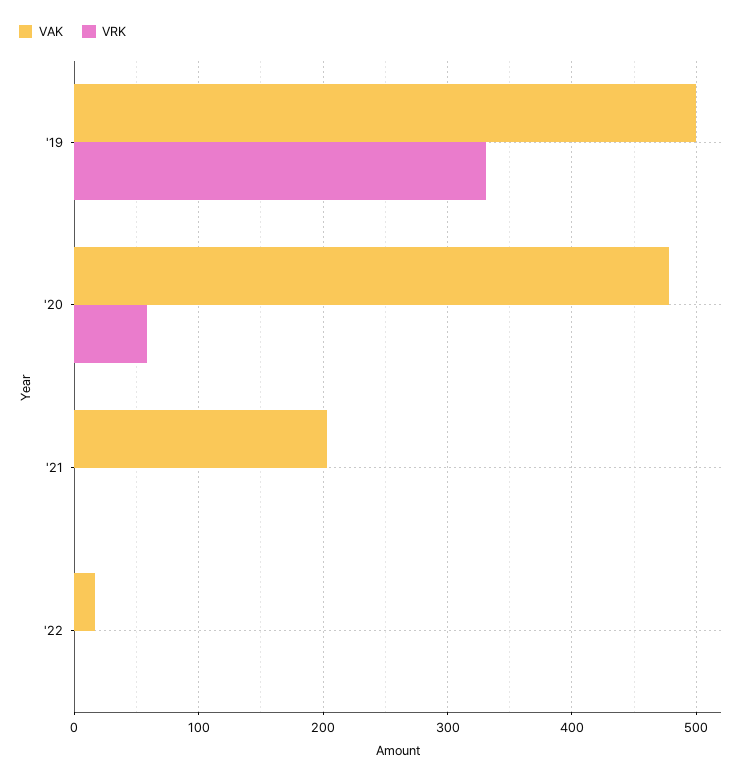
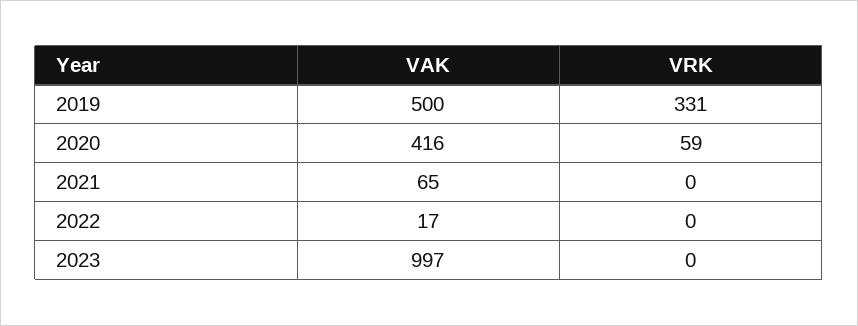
VAK, '20: 480 -> 416
VAK, '21: 200 -> 65
VAK, 2023: none -> 997
VRK, 2023: none -> 0

